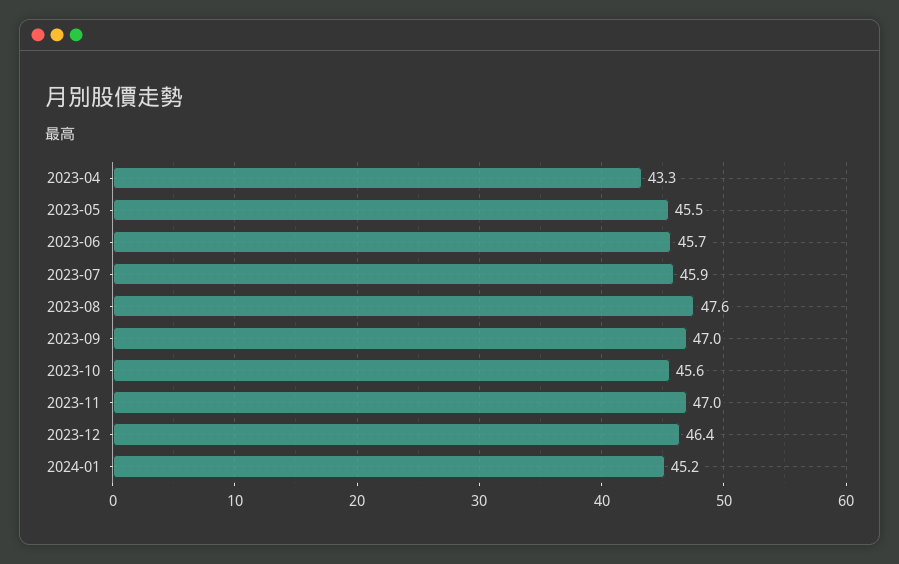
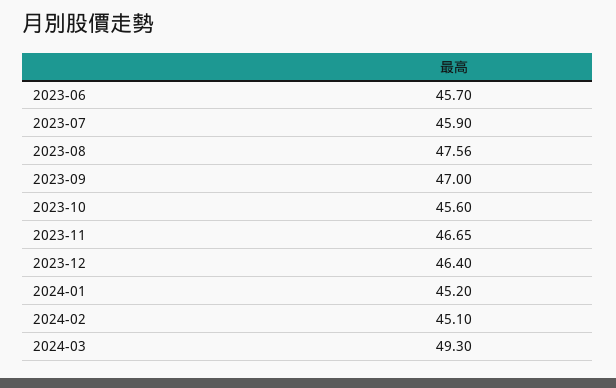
2023-04: 43.3 -> none
2023-05: 45.5 -> none
2023-11: 47 -> 46.65
2024-02: none -> 45.1
2024-03: none -> 49.3

